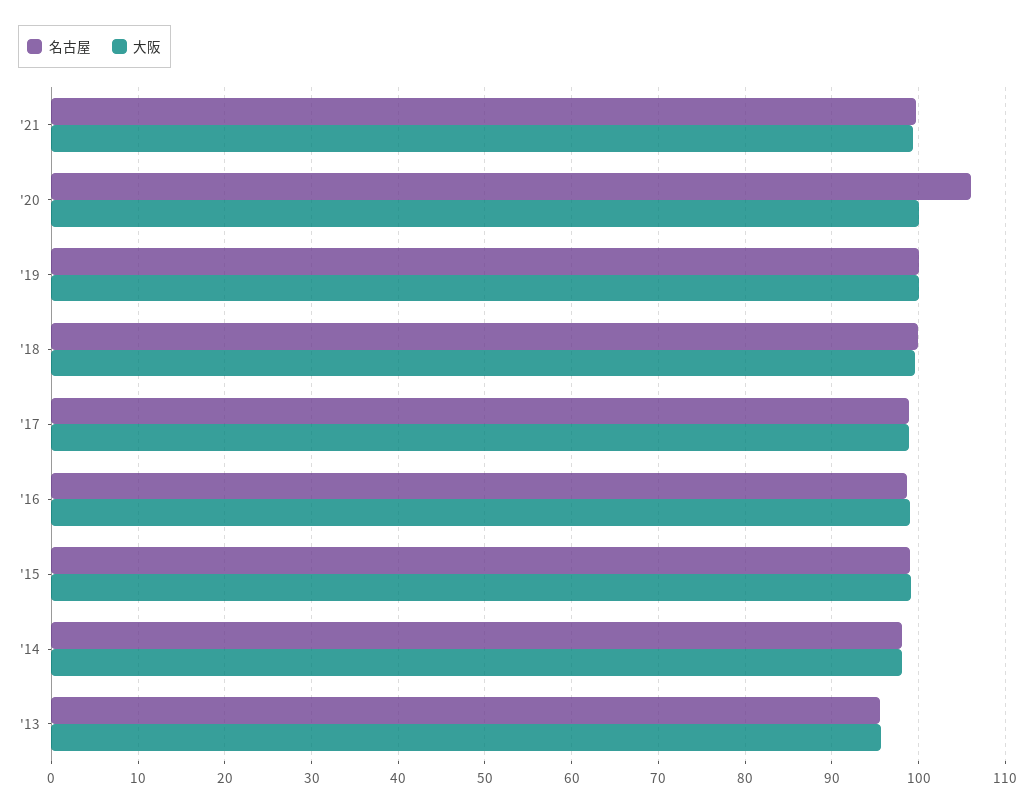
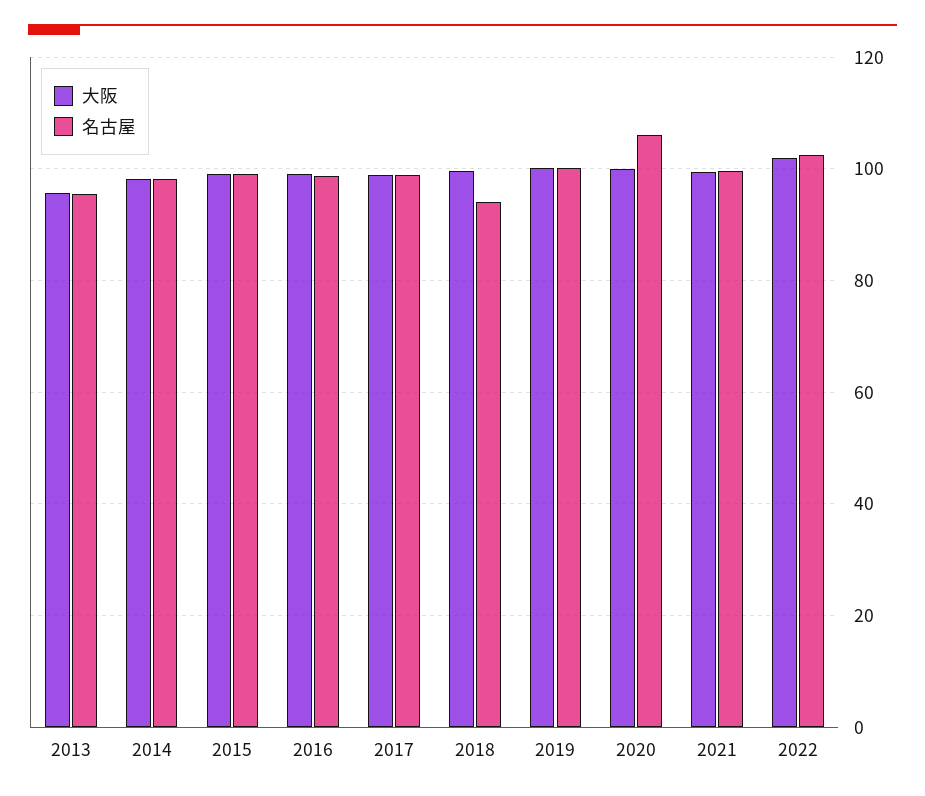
名古屋, '18: 100 -> 94
大阪, 2022: none -> 102
名古屋, 2022: none -> 102

